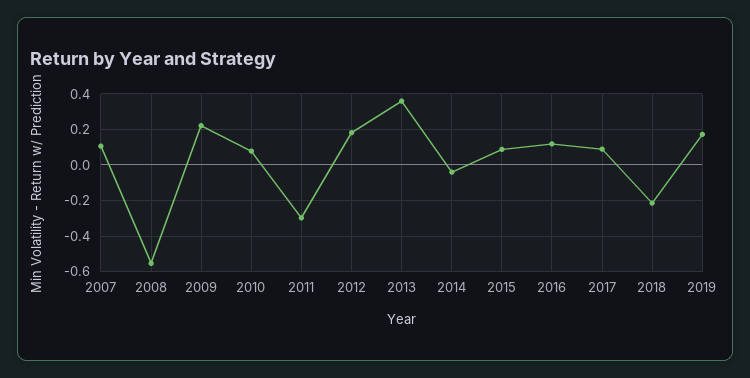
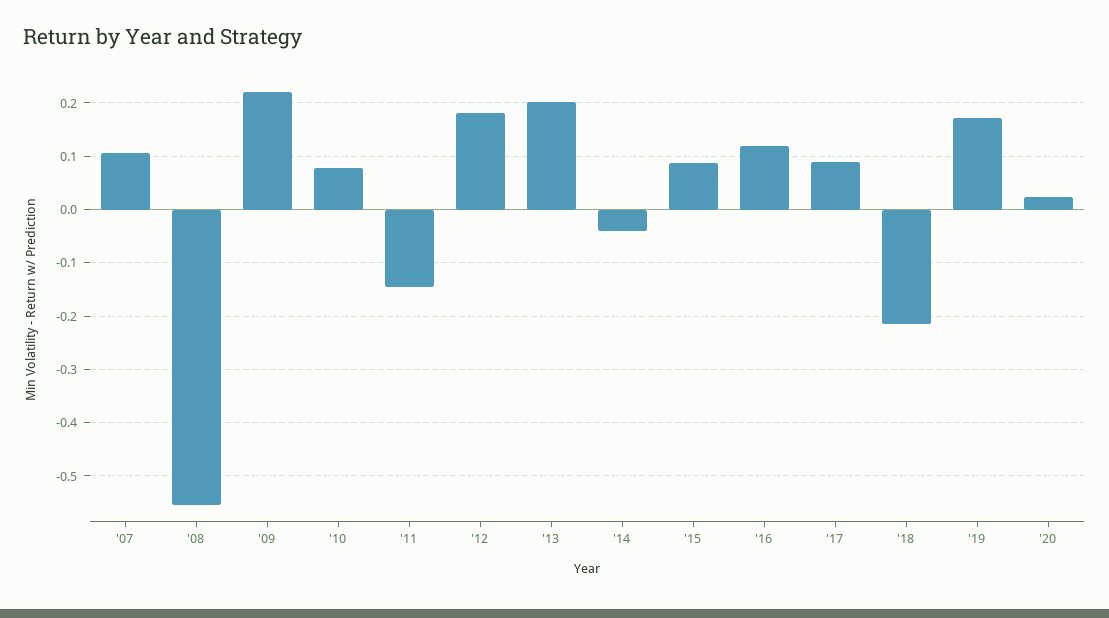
2011: -0.3 -> -0.14
2013: 0.35 -> 0.2
'20: none -> 0.02

